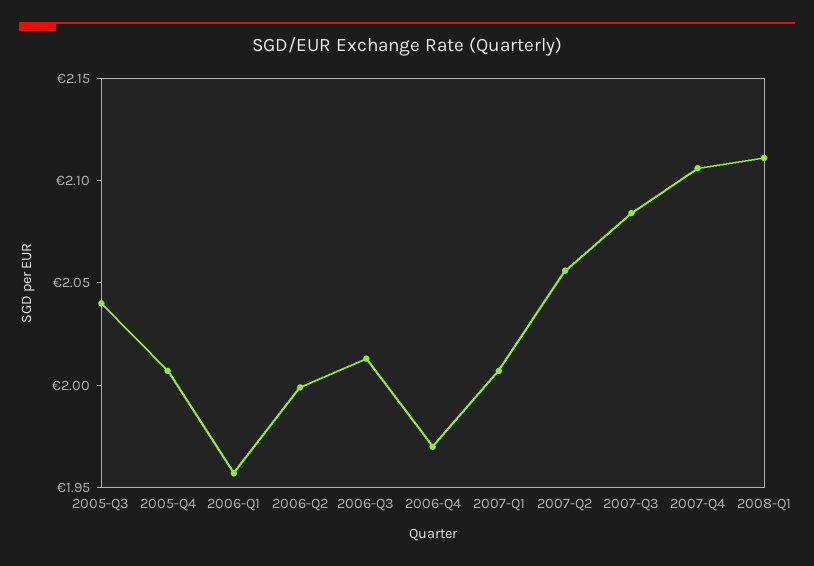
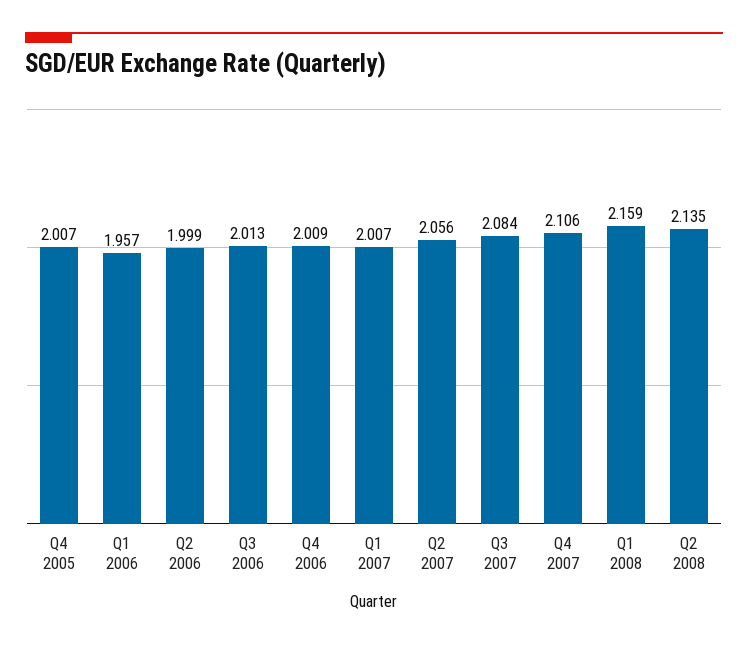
2005-Q3: 2.04 -> none
2006-Q4: 1.97 -> 2.009
2008-Q1: 2.11 -> 2.159
Q2 2008: none -> 2.135

